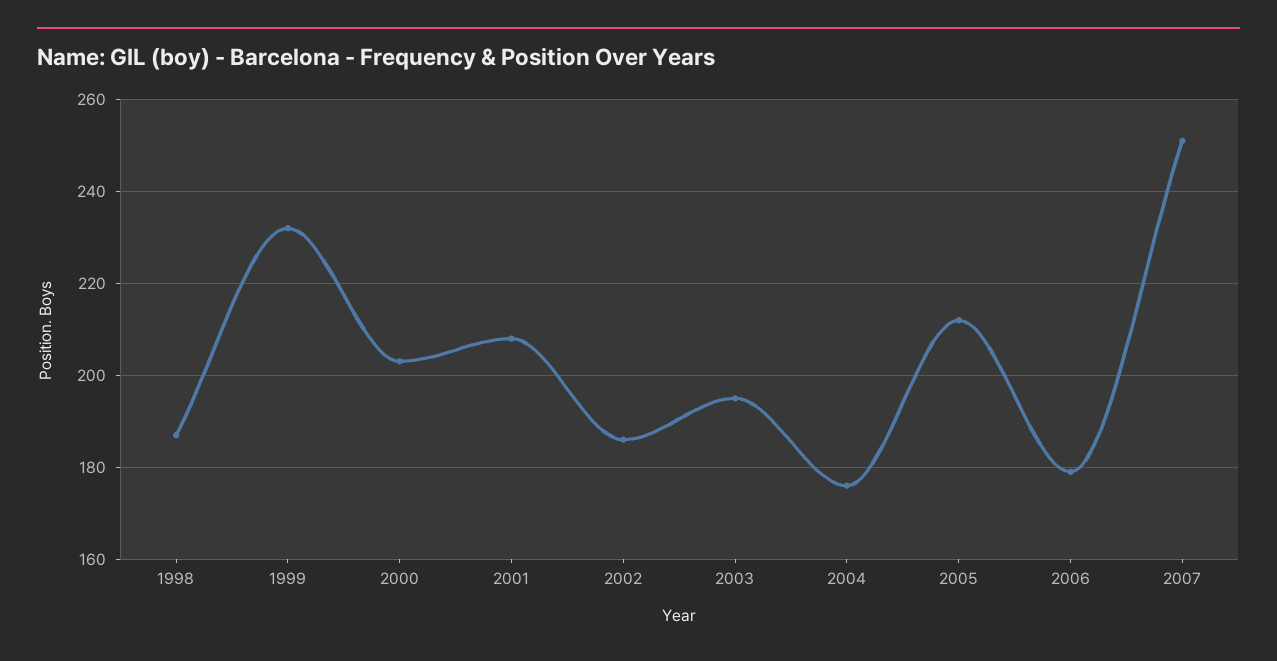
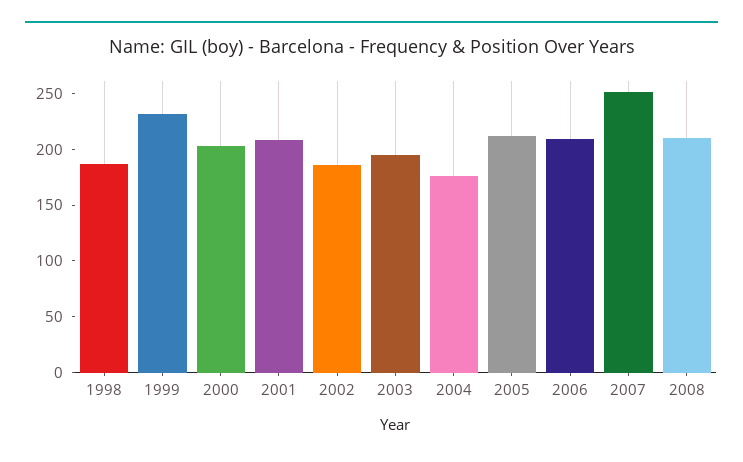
2006: 180 -> 210
2008: none -> 210

